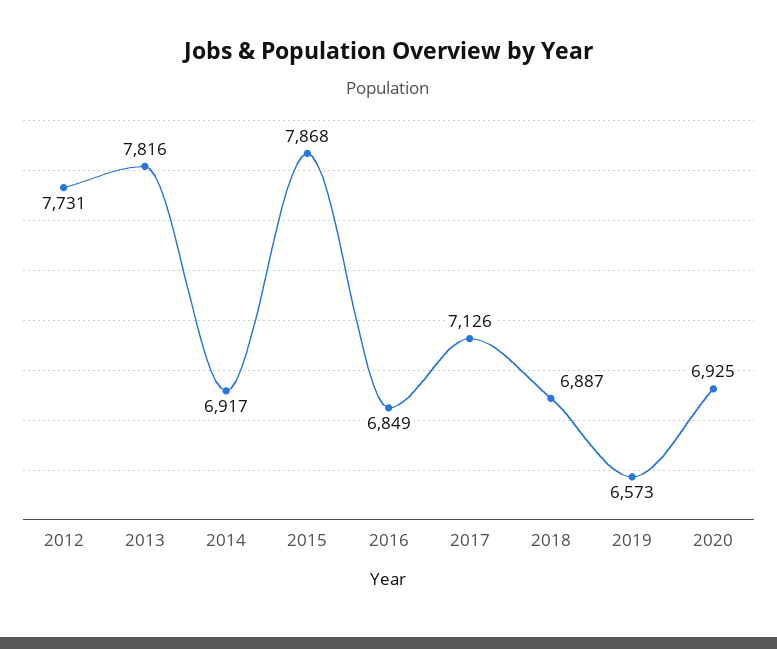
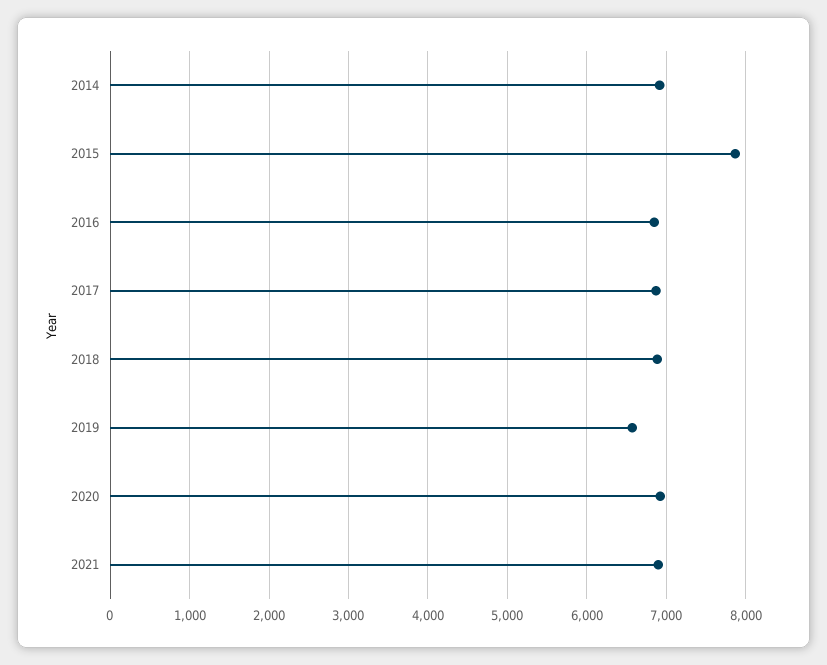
2012: 7731 -> none
2013: 7816 -> none
2017: 7126 -> 6900
2021: none -> 6900

